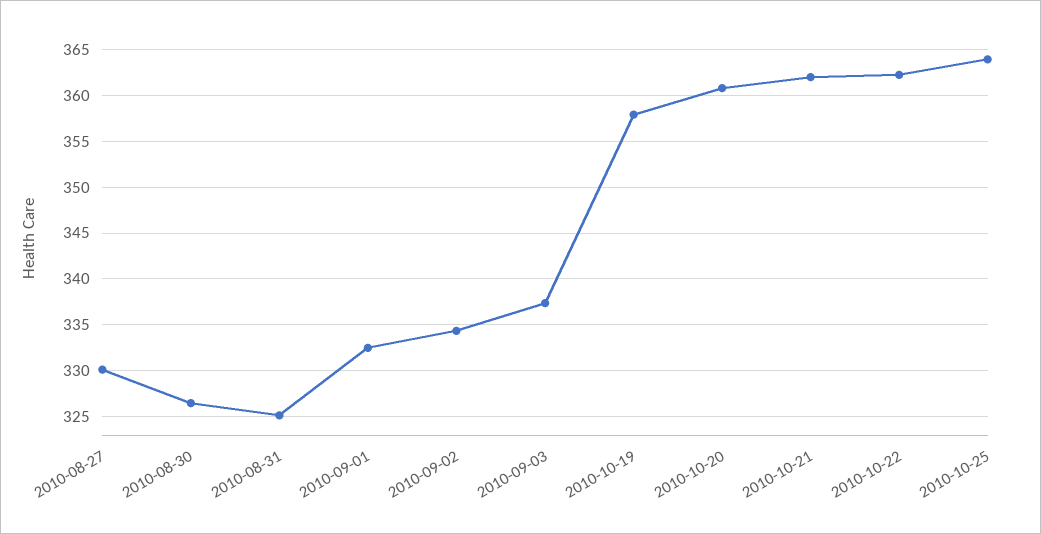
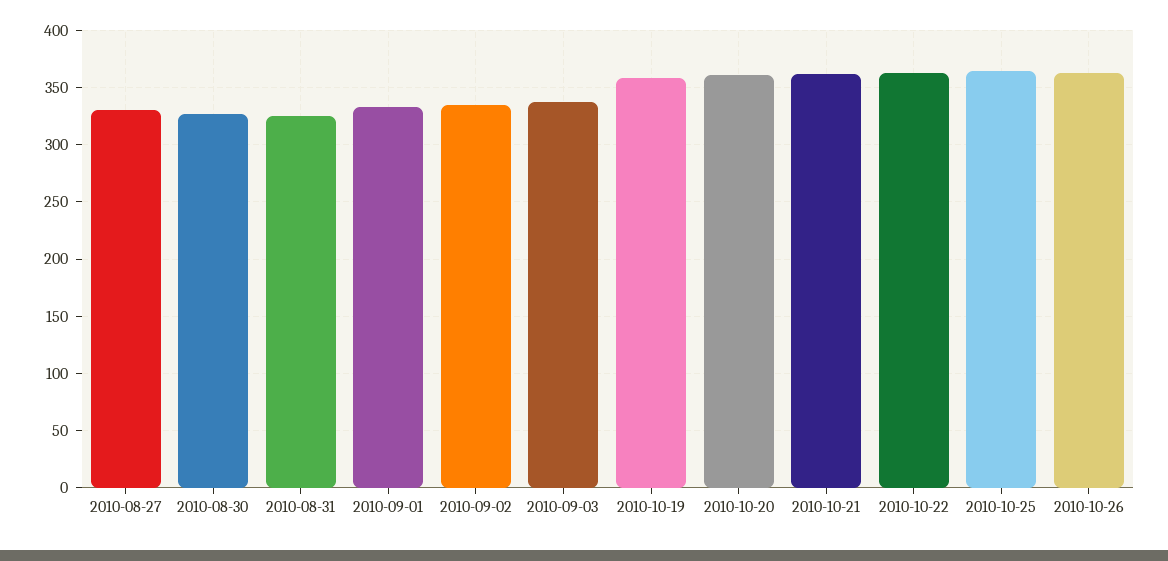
2010-10-26: none -> 360

